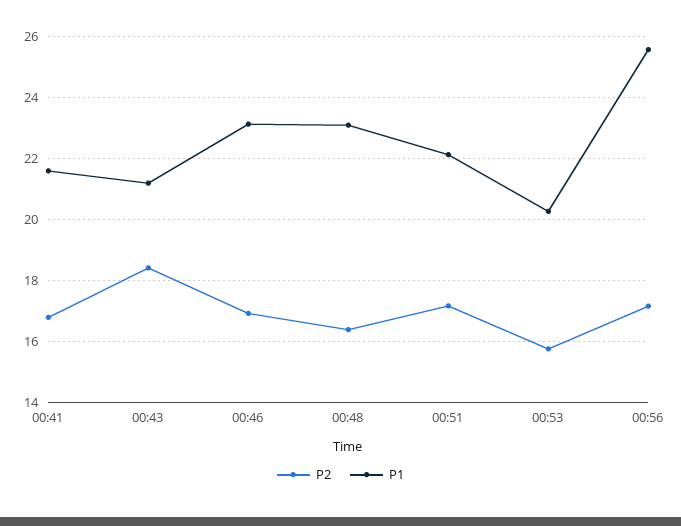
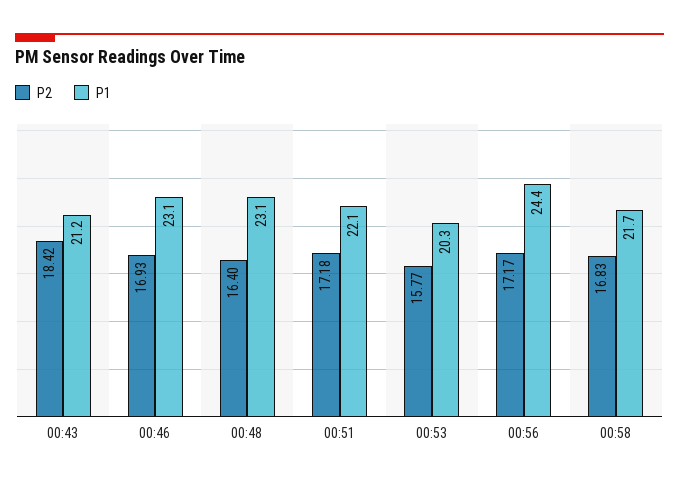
P2, 00:41: 16.8 -> none
P1, 00:41: 21.6 -> none
P1, 00:56: 25.6 -> 24.4
P2, 00:58: none -> 16.83
P1, 00:58: none -> 21.7

